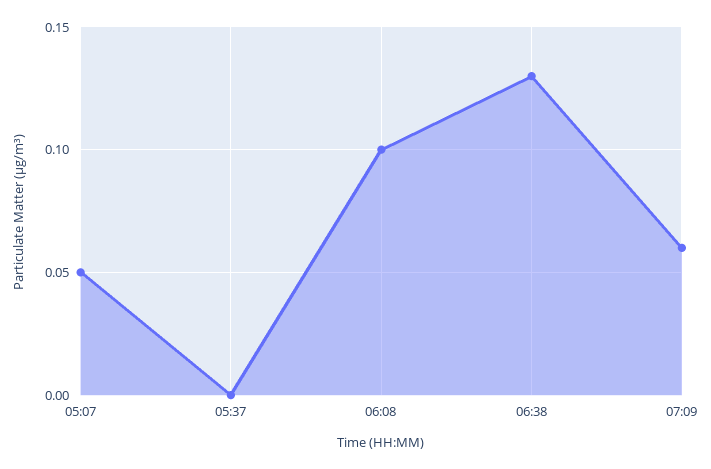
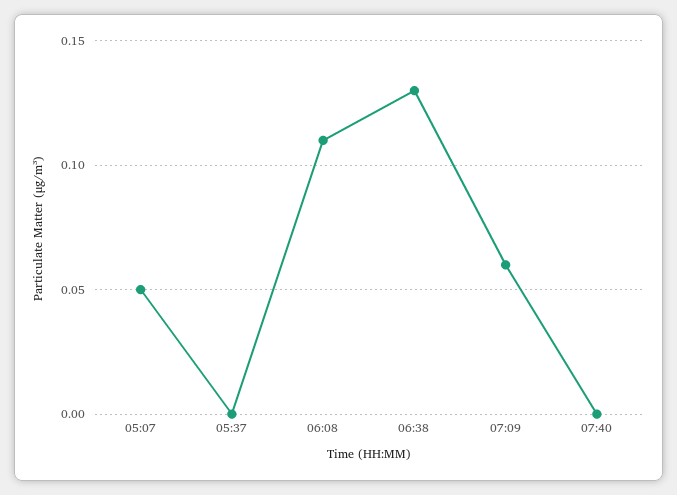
06:08: 0.1 -> 0.11
07:40: none -> 0

